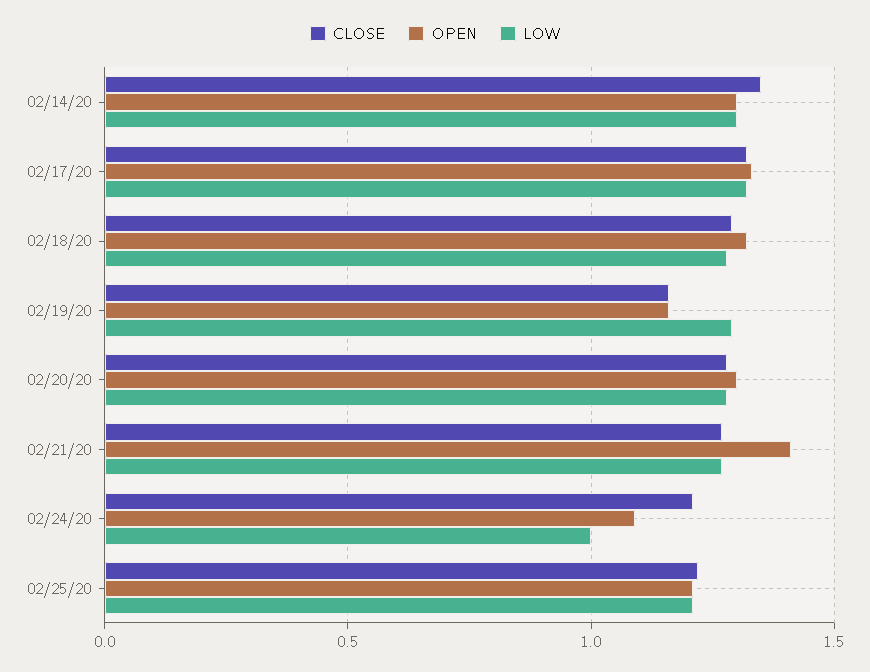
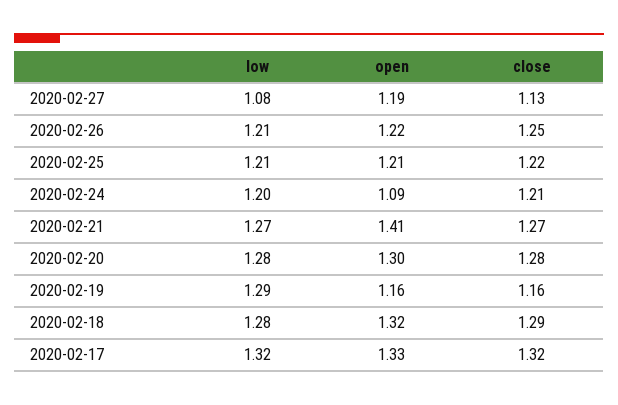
CLOSE, 02/14/20: 1.35 -> none
OPEN, 02/14/20: 1.3 -> none
LOW, 02/14/20: 1.3 -> none
LOW, 02/24/20: 1 -> 1.2
LOW, 2020-02-27: none -> 1.08
OPEN, 2020-02-27: none -> 1.19
CLOSE, 2020-02-27: none -> 1.13
LOW, 2020-02-26: none -> 1.21
OPEN, 2020-02-26: none -> 1.22
CLOSE, 2020-02-26: none -> 1.25

